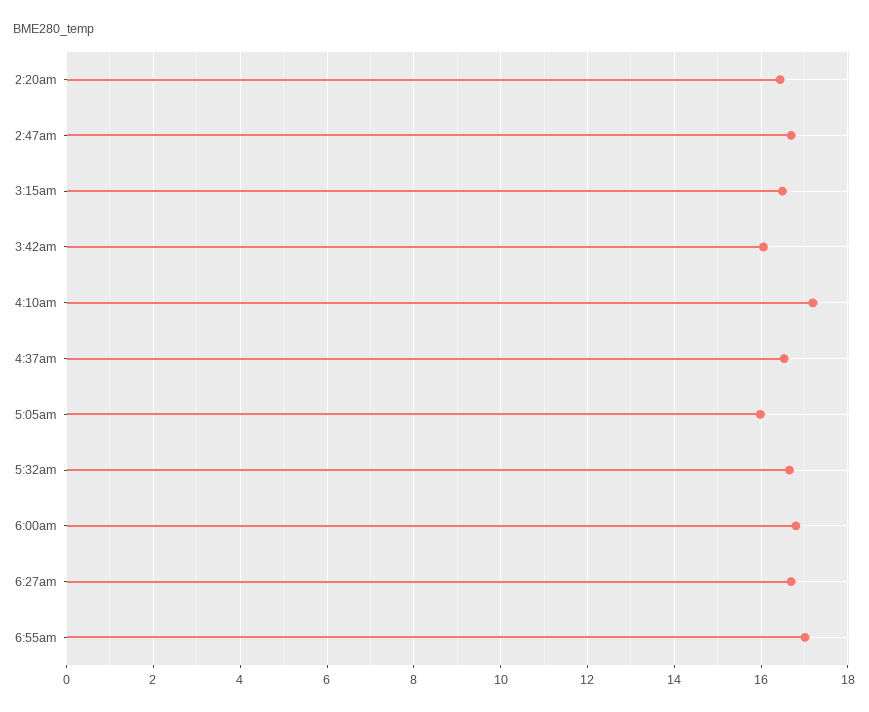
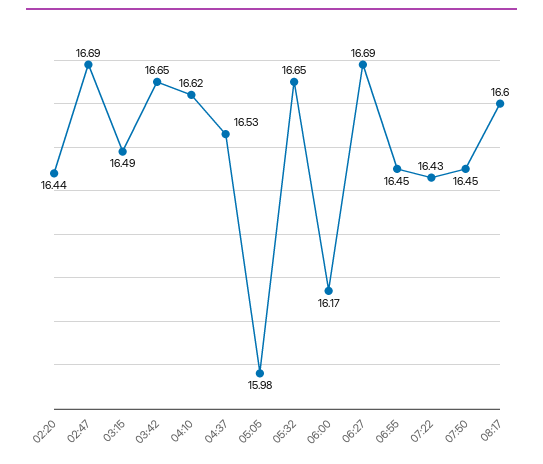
3:42am: 16 -> 16.65
4:10am: 17.2 -> 16.62
6:00am: 16.8 -> 16.17
6:55am: 17 -> 16.45
07:22: none -> 16.43
07:50: none -> 16.45
08:17: none -> 16.6

